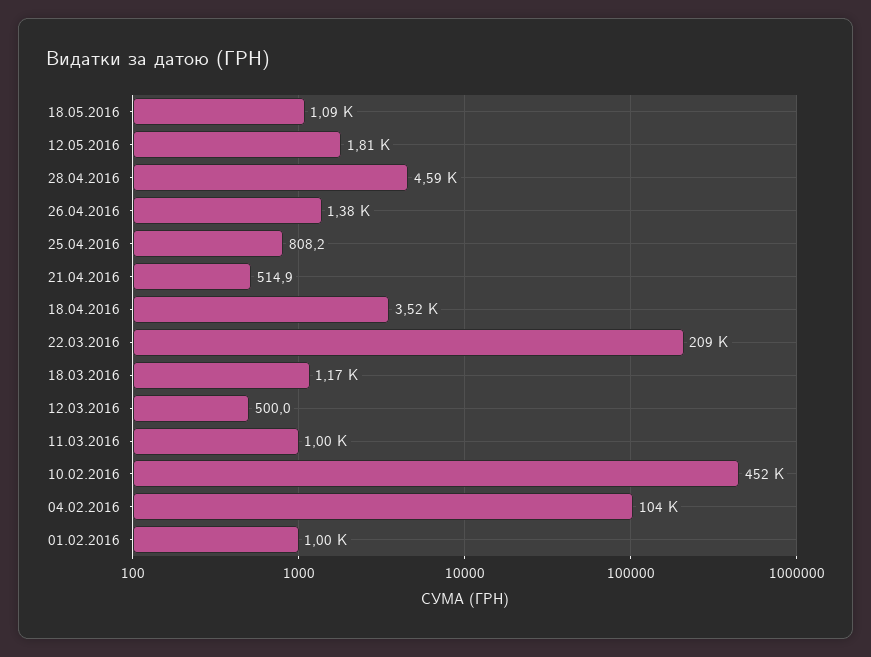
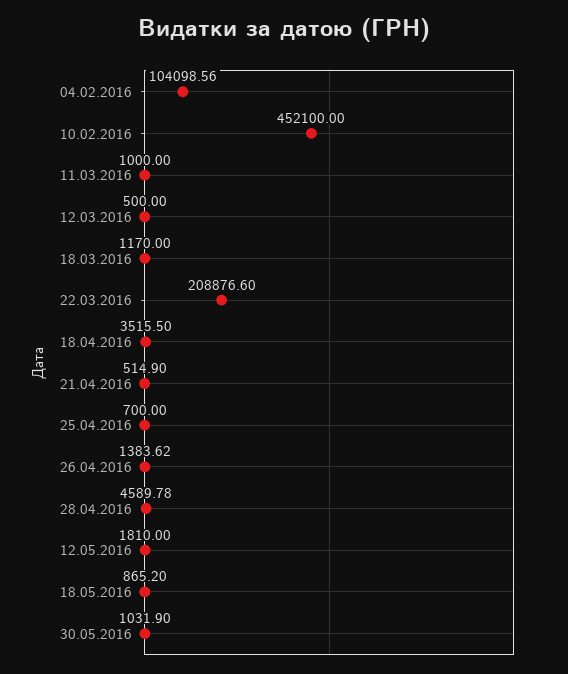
18.05.2016: 1090 -> 865.2
25.04.2016: 808.2 -> 700
01.02.2016: 1000 -> none
30.05.2016: none -> 1031.9

